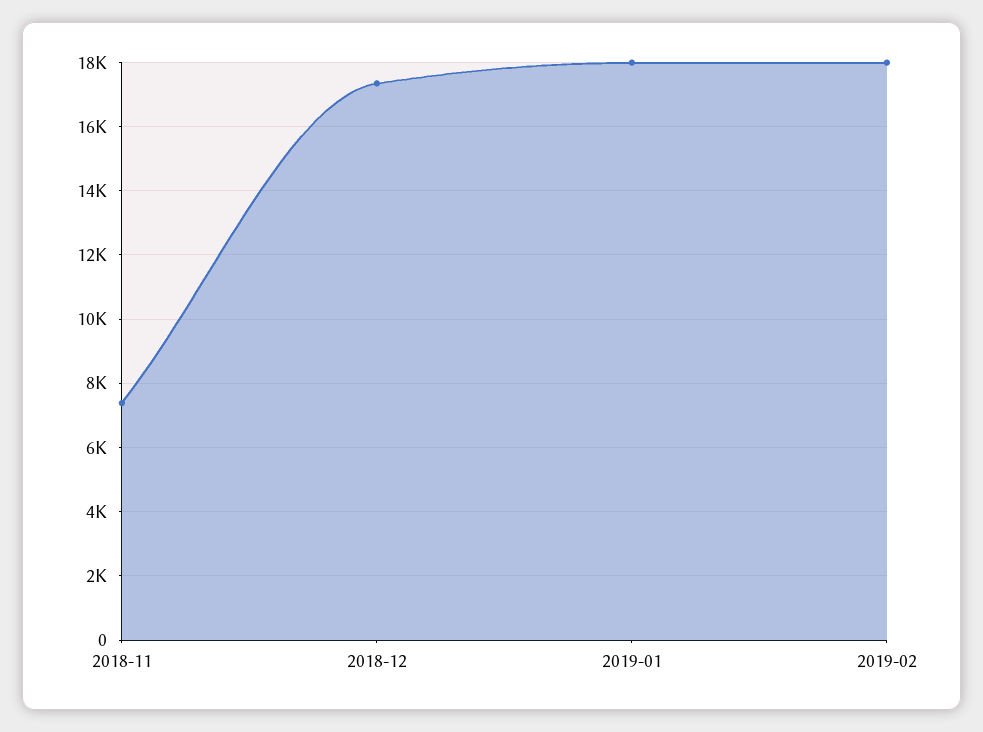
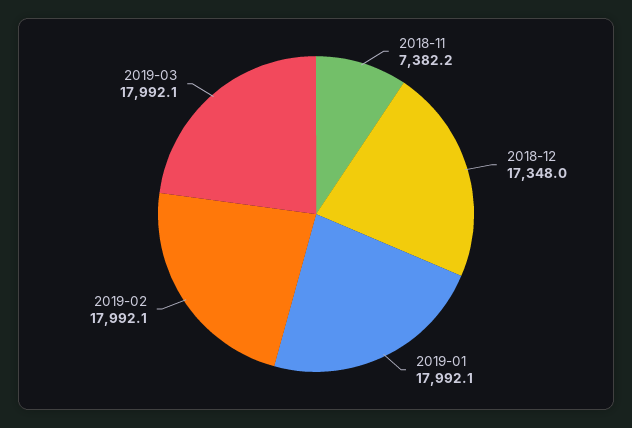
2019-03: none -> 17992.1

